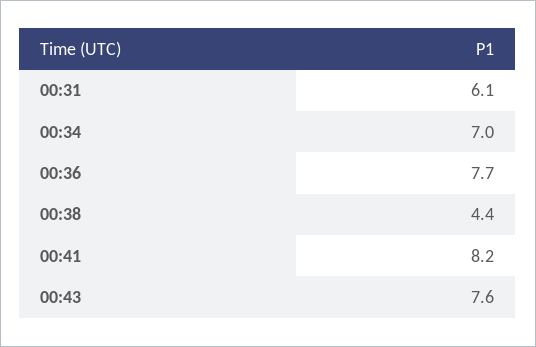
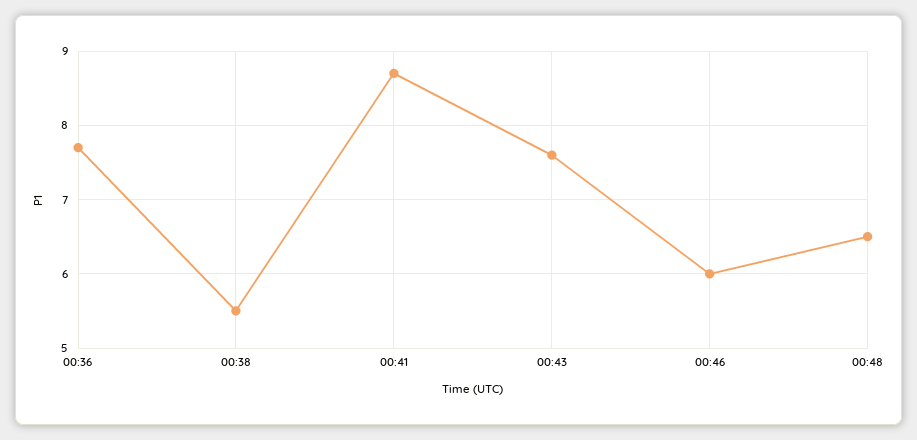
00:31: 6.1 -> none
00:34: 7 -> none
00:38: 4.4 -> 5.5
00:41: 8.2 -> 8.7
00:46: none -> 6
00:48: none -> 6.5

